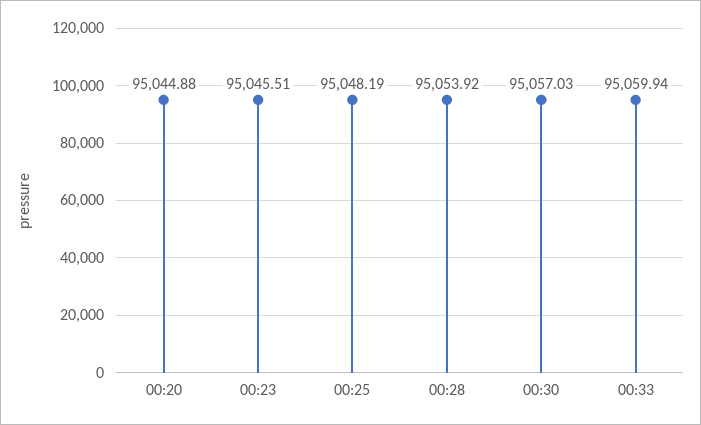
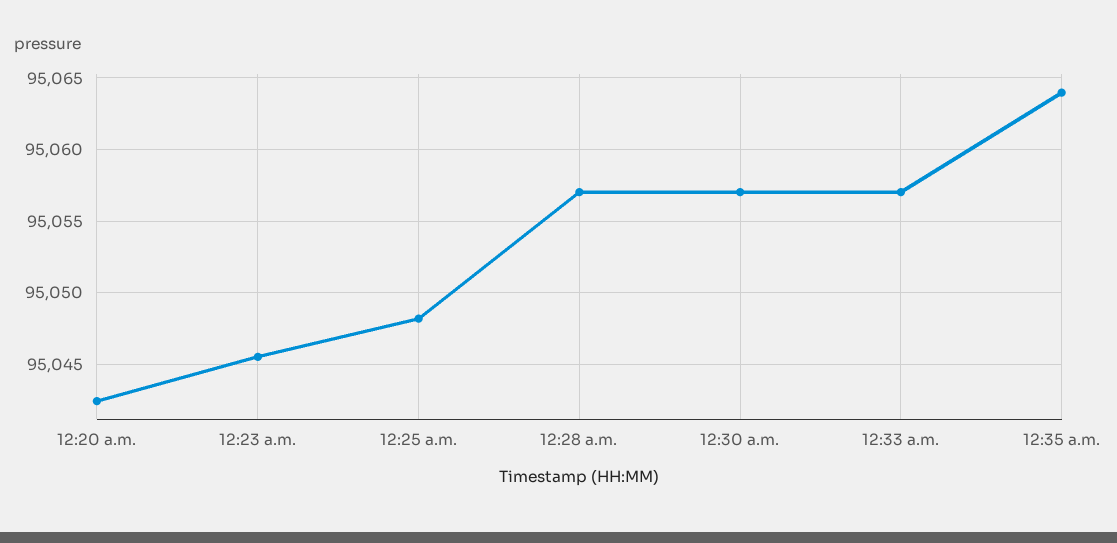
00:20: 95044.88 -> 95042.5
00:28: 95053.92 -> 95057
00:33: 95059.94 -> 95057
12:35 a.m.: none -> 95064

